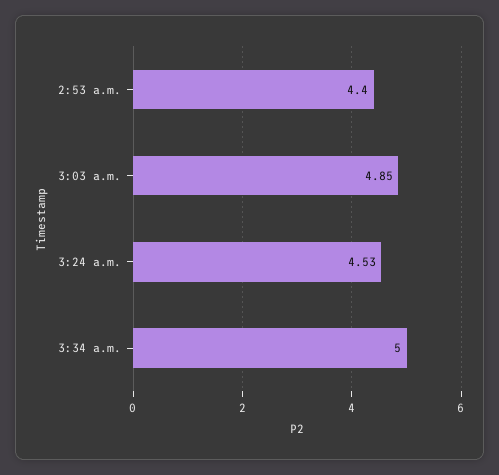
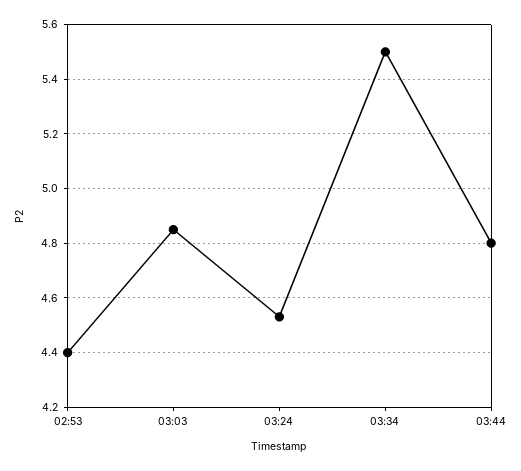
3:34 a.m.: 5 -> 5.5
03:44: none -> 4.8

